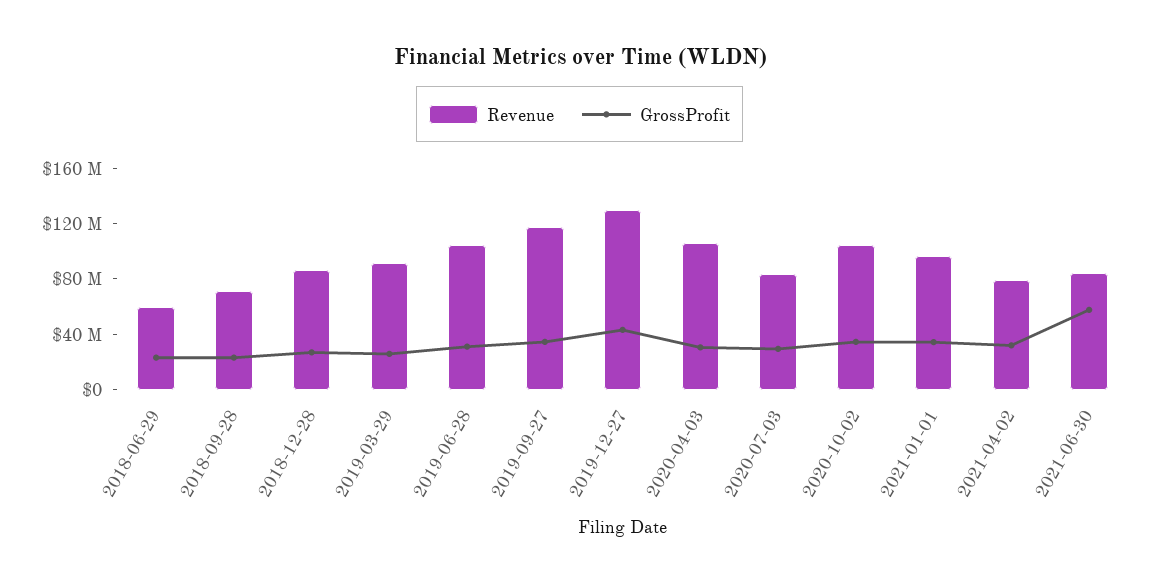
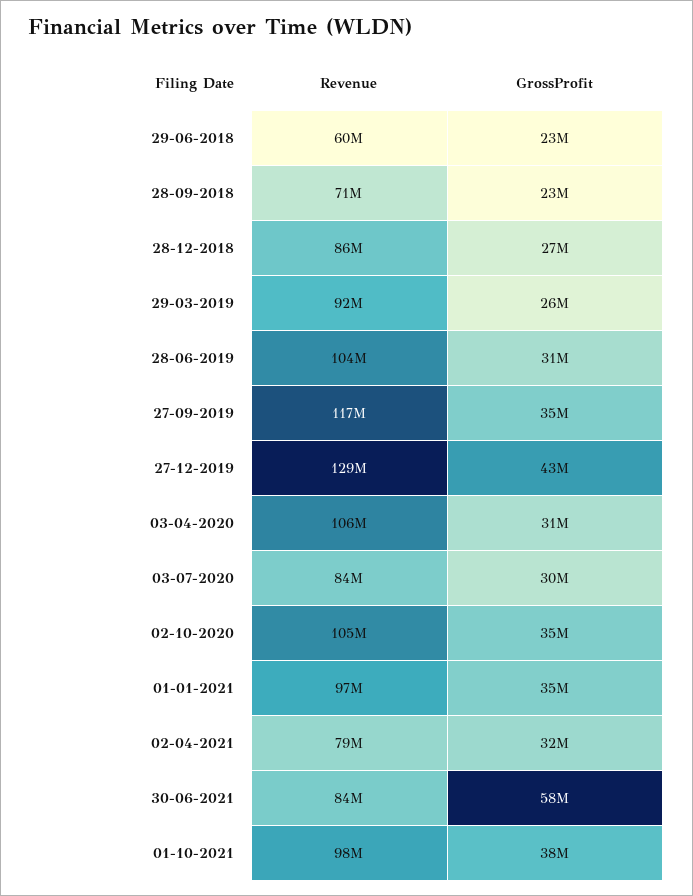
Revenue, 01-10-2021: none -> 98000000
GrossProfit, 01-10-2021: none -> 38000000

